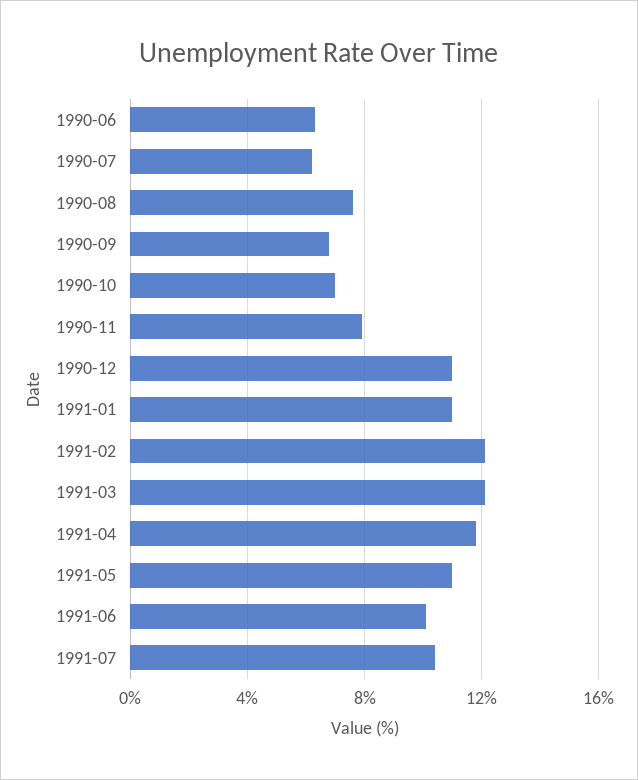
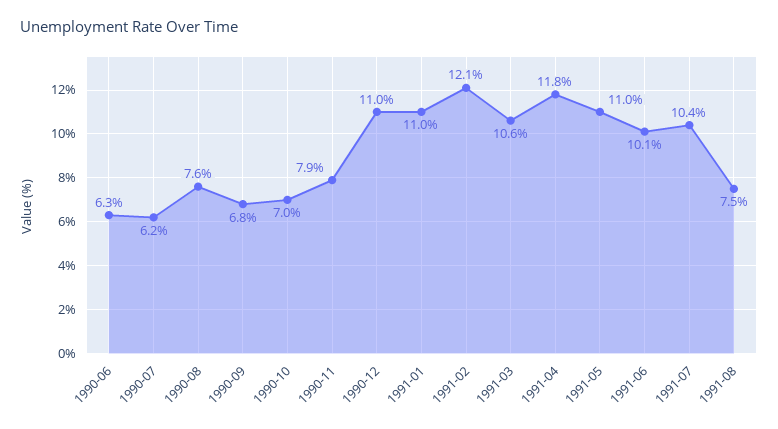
1991-03: 12 -> 10.6
1991-08: none -> 7.5

